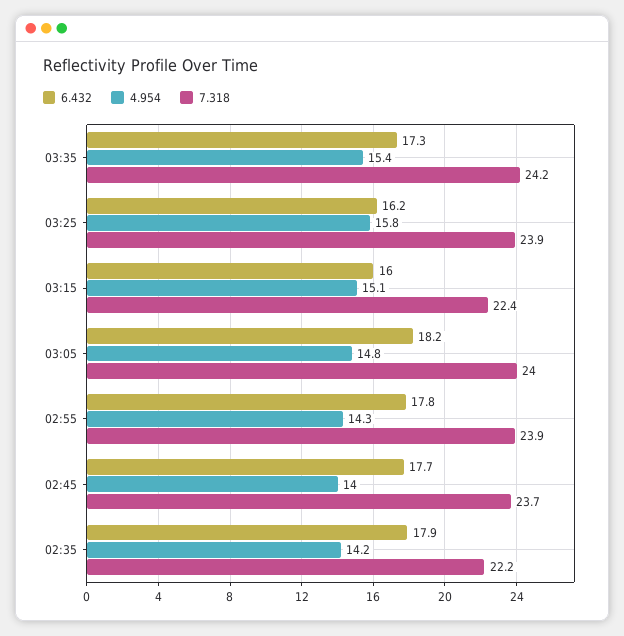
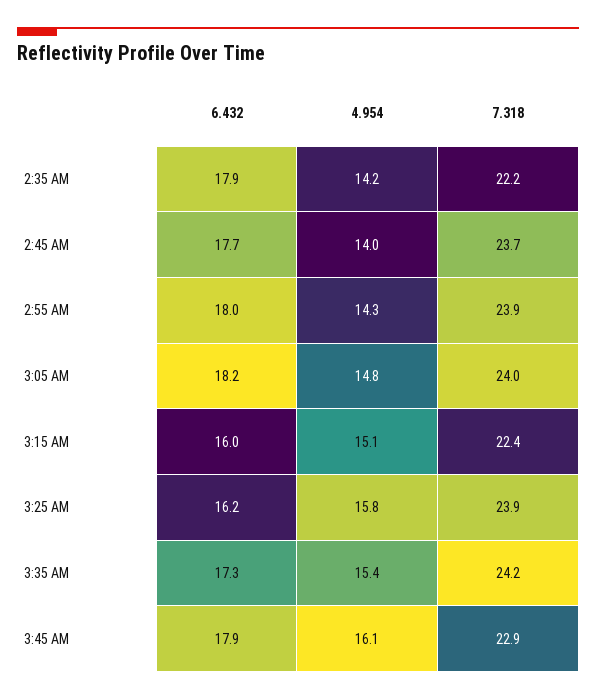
6.432, 02:55: 17.8 -> 18
6.432, 3:45 AM: none -> 17.9
4.954, 3:45 AM: none -> 16.1
7.318, 3:45 AM: none -> 22.9

